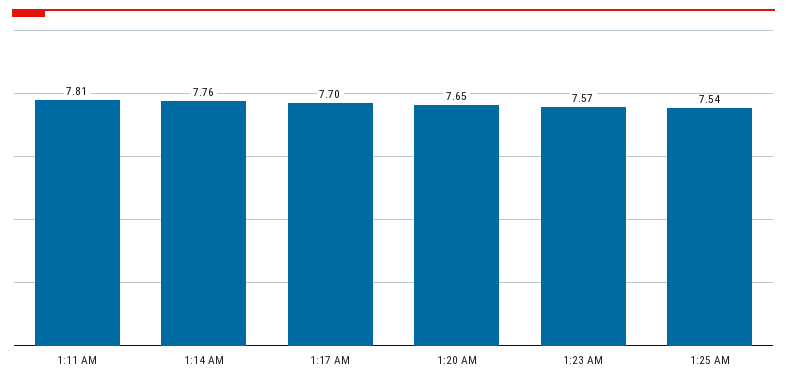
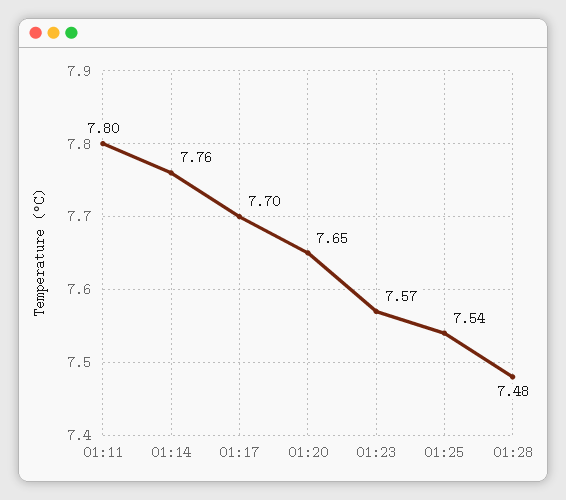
1:11 AM: 7.81 -> 7.8
01:28: none -> 7.48

